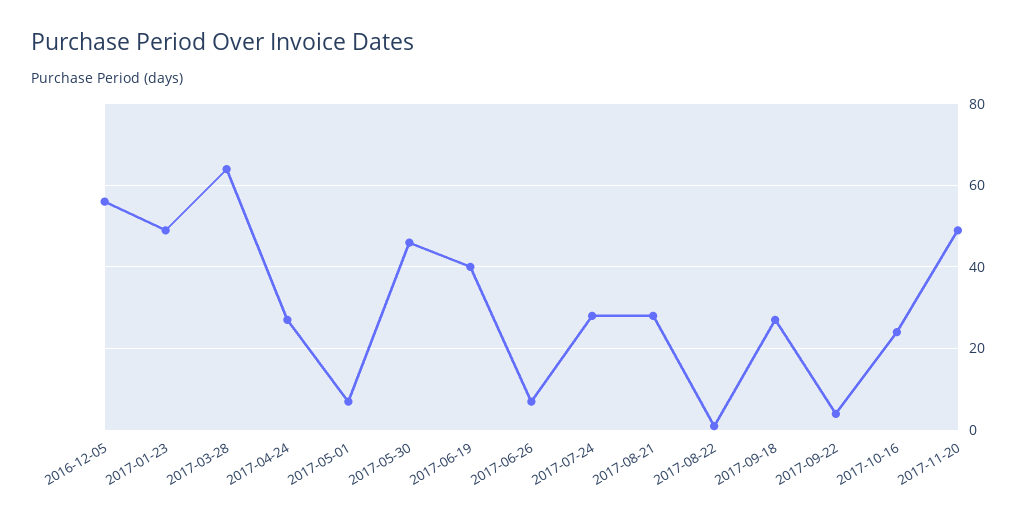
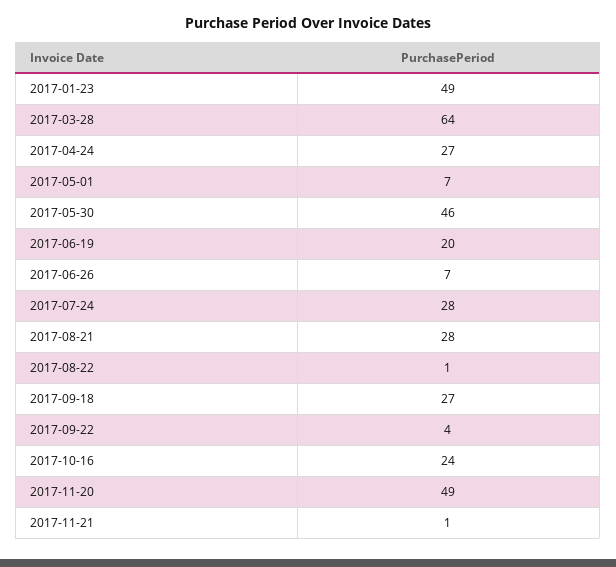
2016-12-05: 55 -> none
2017-06-19: 40 -> 20
2017-11-21: none -> 1

